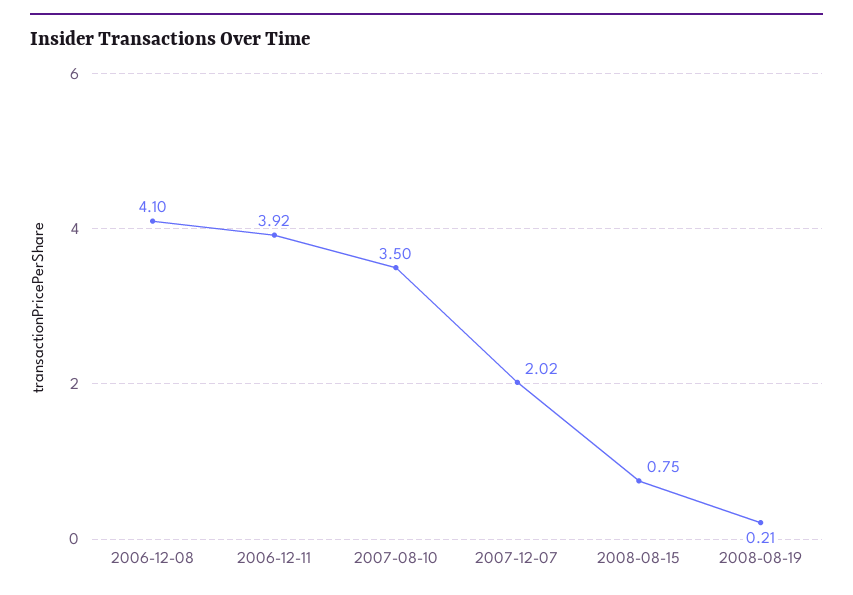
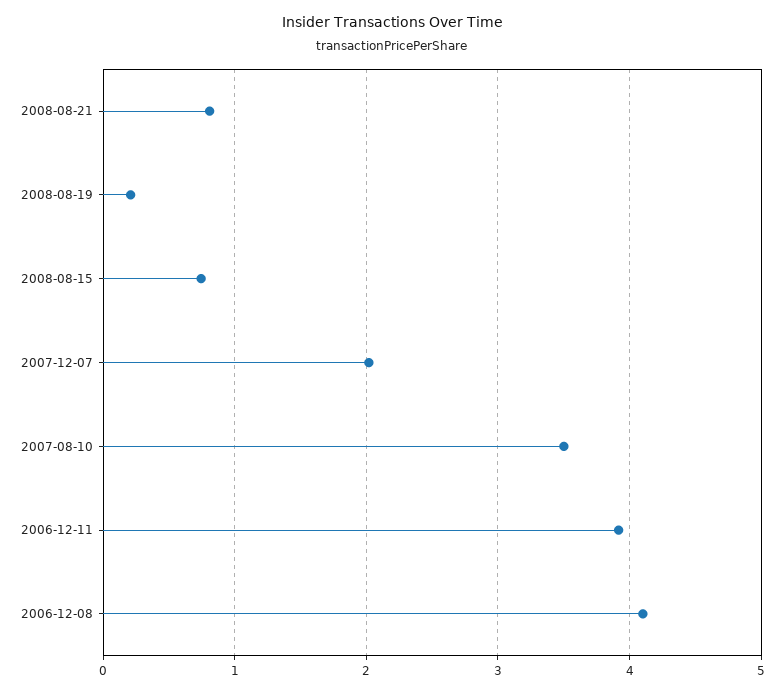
2008-08-21: none -> 0.8

